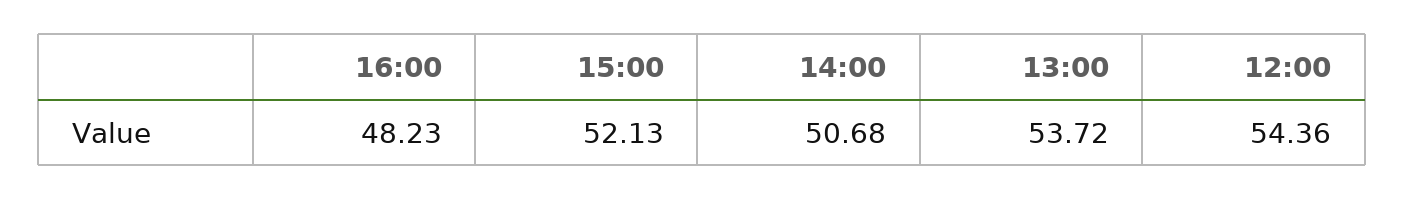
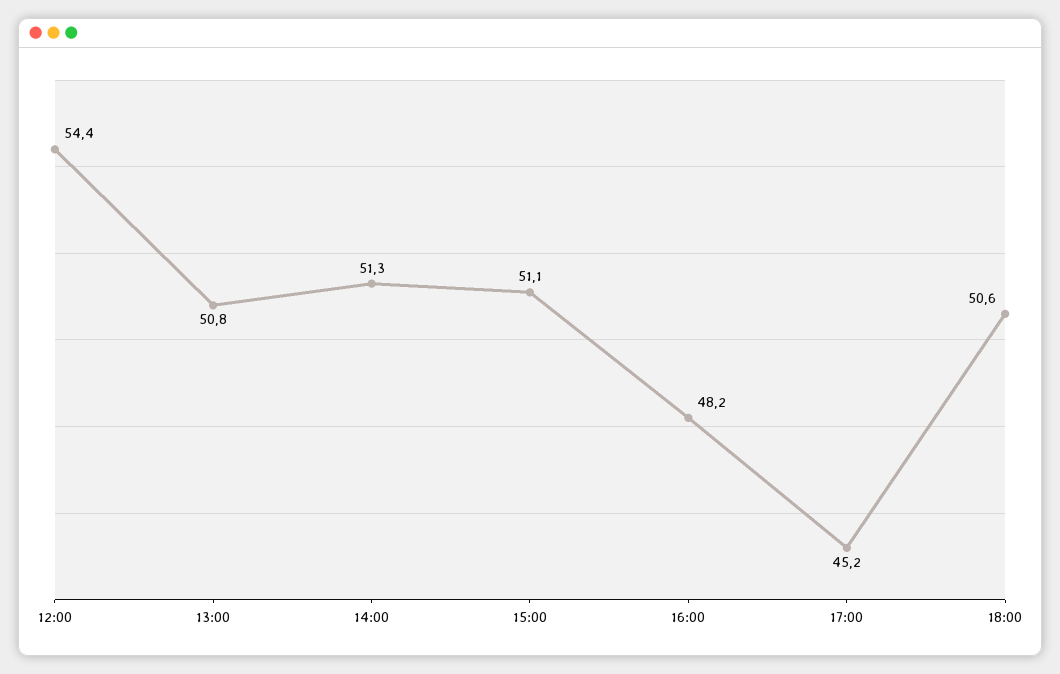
15:00: 52.13 -> 51.1
14:00: 50.68 -> 51.3
13:00: 53.72 -> 50.8
17:00: none -> 45.2
18:00: none -> 50.6

